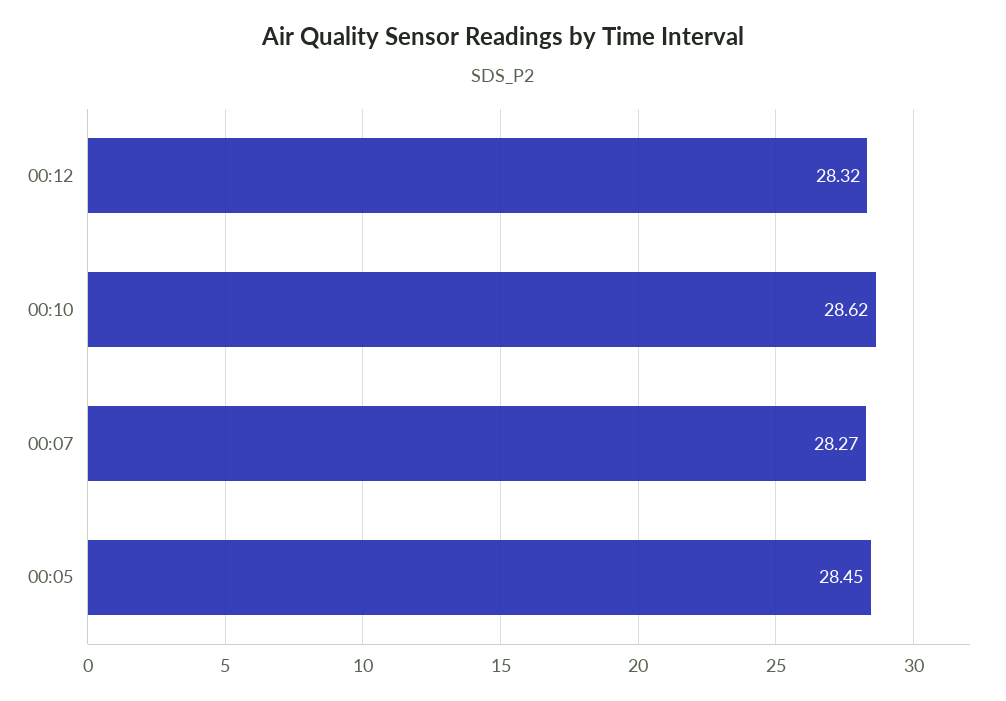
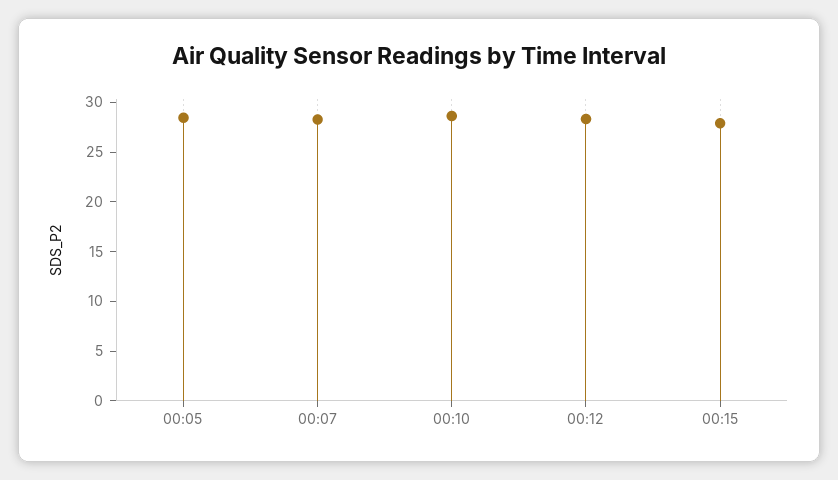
00:15: none -> 28

